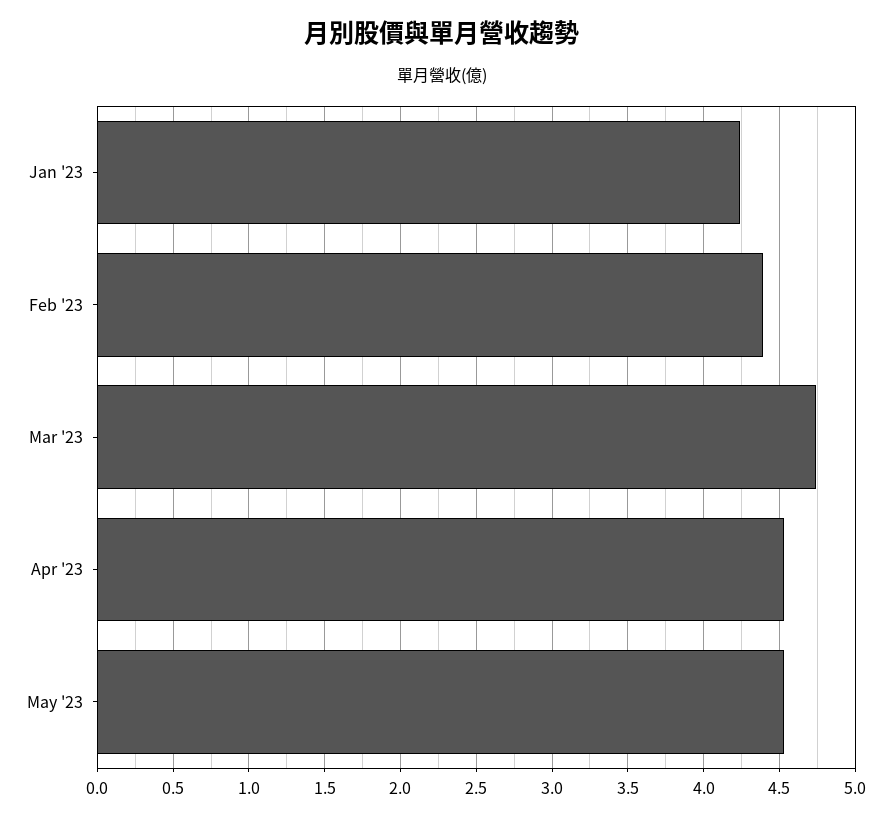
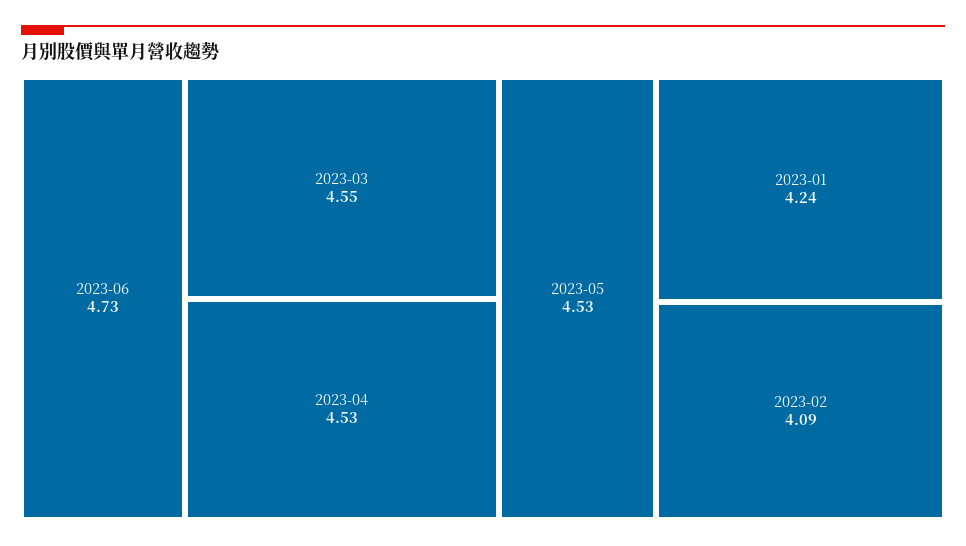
Feb '23: 4.4 -> 4.09
Mar '23: 4.75 -> 4.55
2023-06: none -> 4.73

